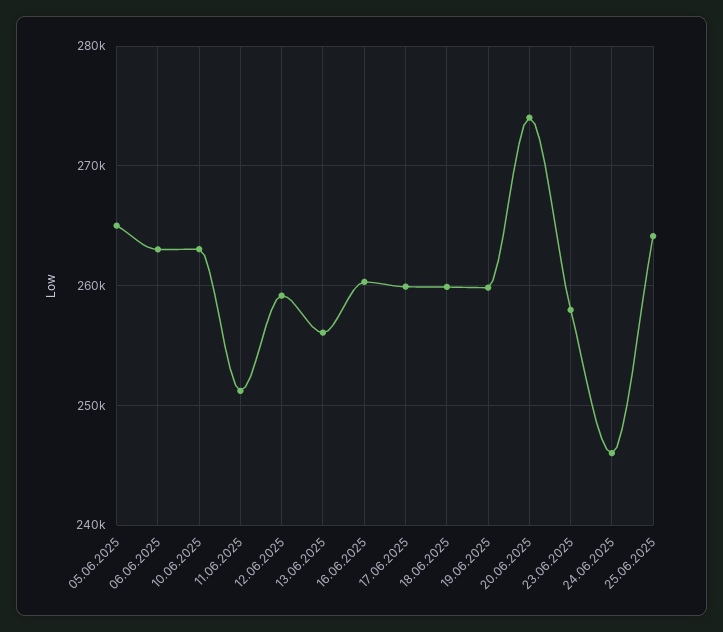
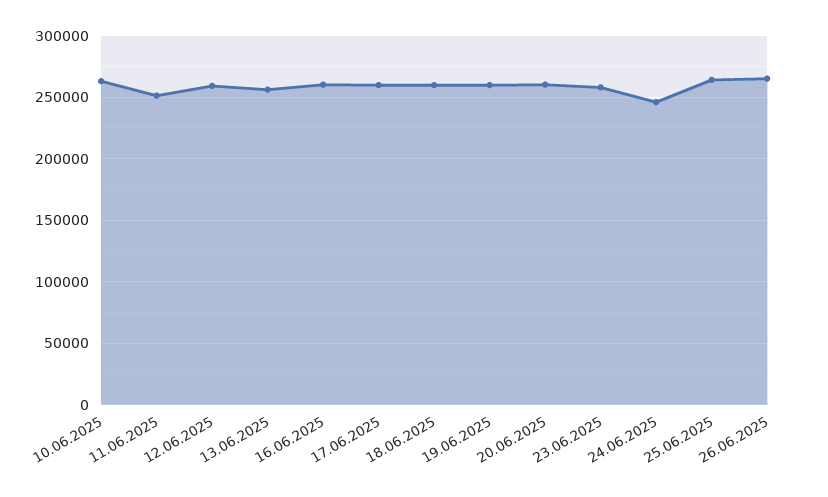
05.06.2025: 265000 -> none
06.06.2025: 263000 -> none
20.06.2025: 274000 -> 260000
26.06.2025: none -> 265000

